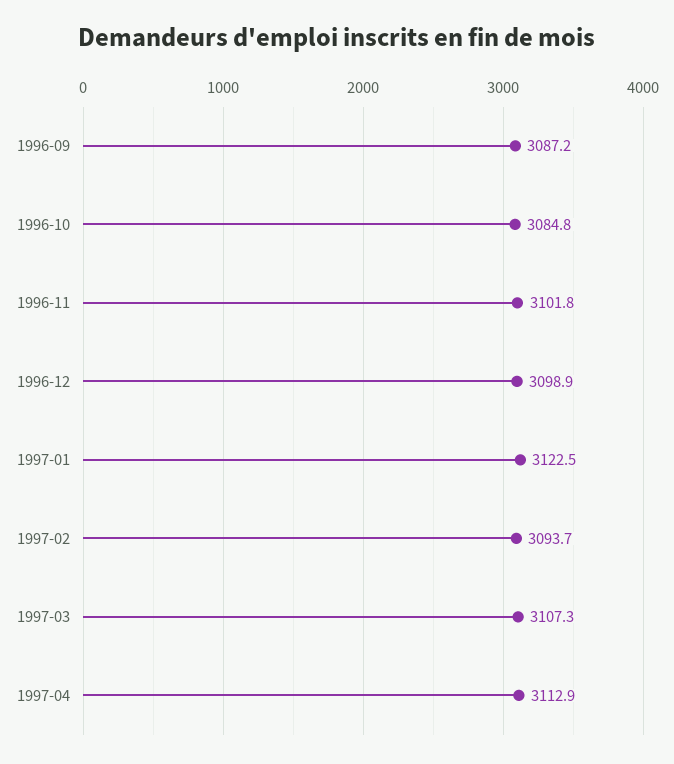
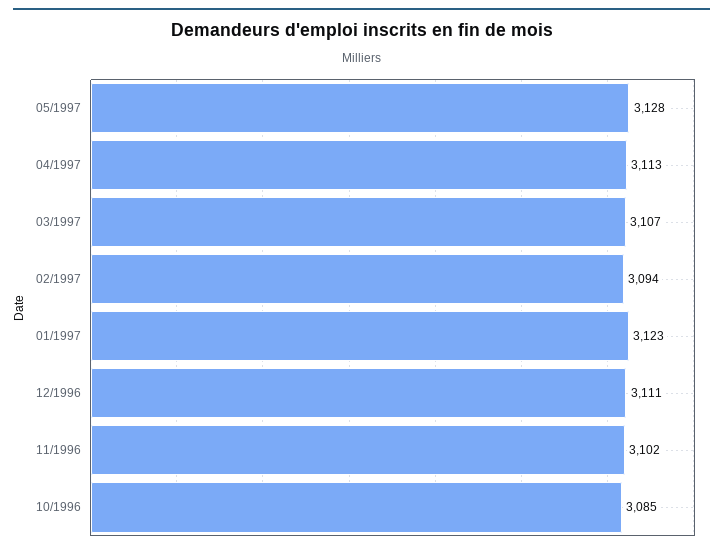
1996-09: 3087.2 -> none
1996-12: 3098.9 -> 3111
05/1997: none -> 3128

